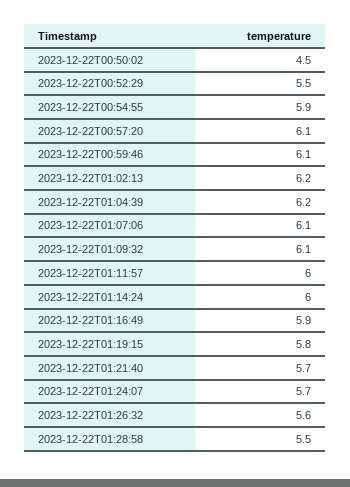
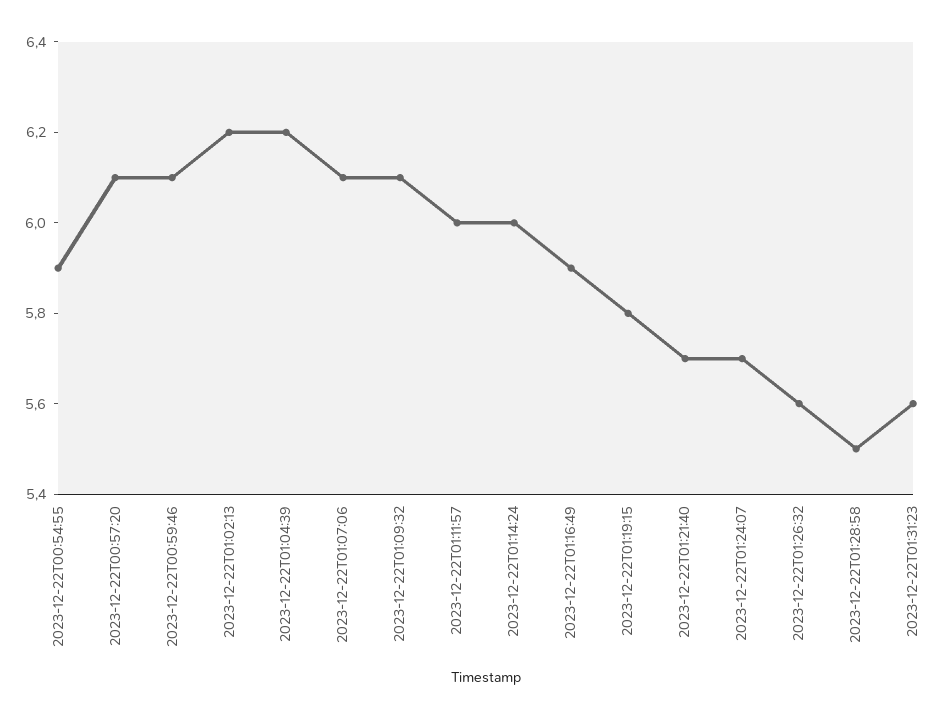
2023-12-22T00:50:02: 4.5 -> none
2023-12-22T00:52:29: 5.5 -> none
2023-12-22T01:31:23: none -> 5.6

